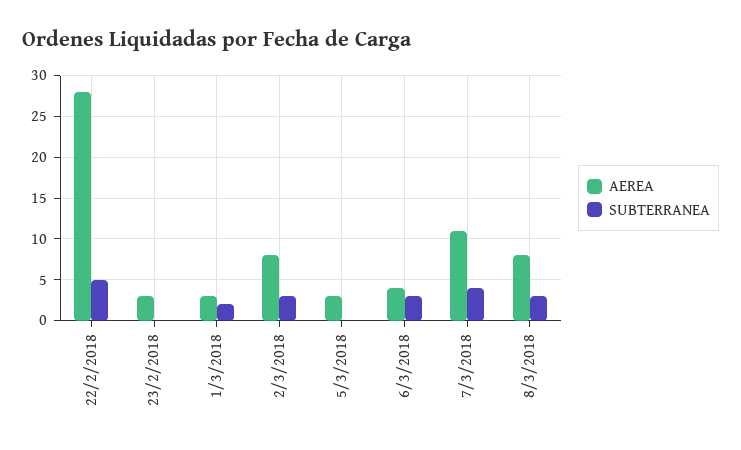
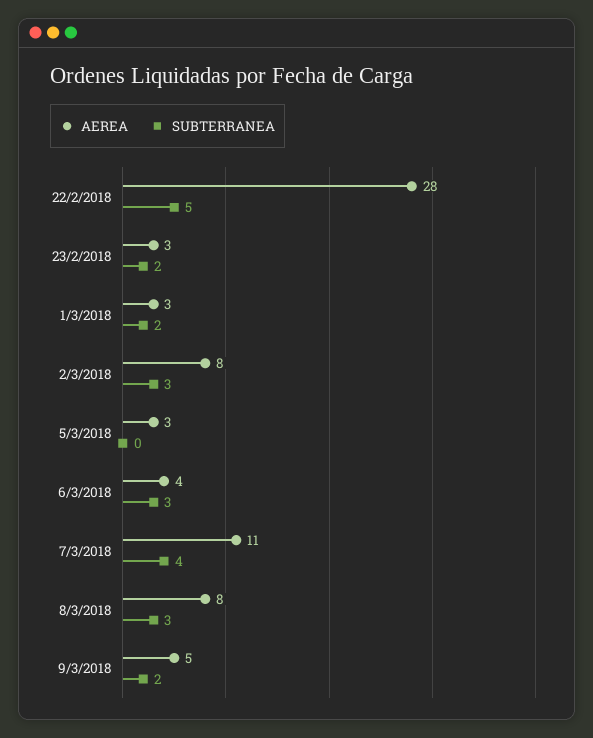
SUBTERRANEA, 23/2/2018: 0 -> 2
AEREA, 9/3/2018: none -> 5
SUBTERRANEA, 9/3/2018: none -> 2

